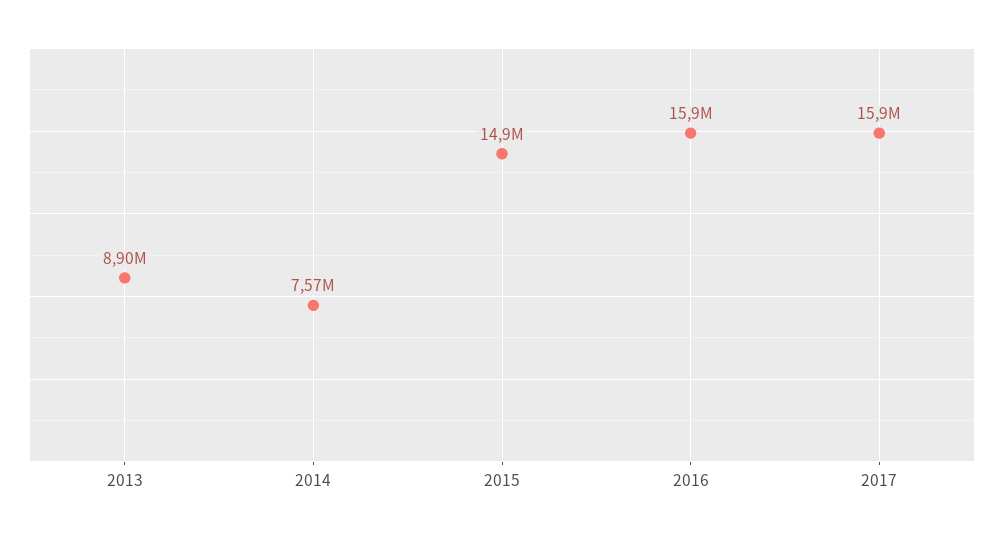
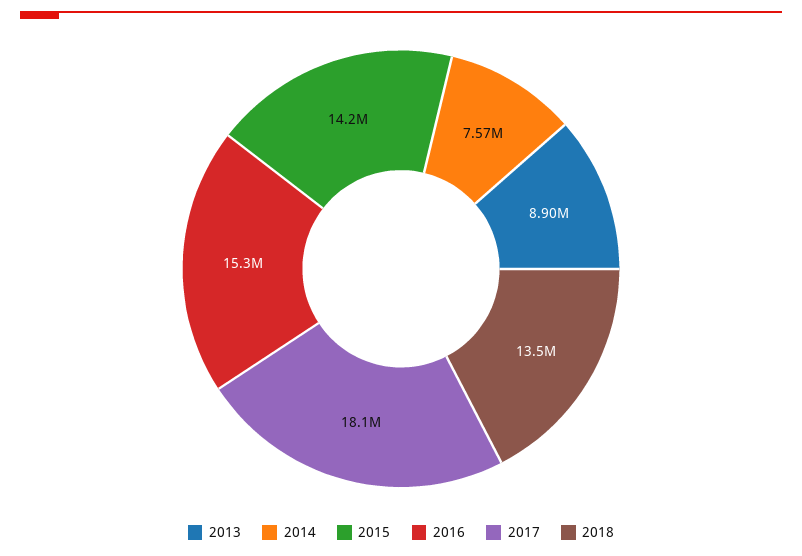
2015: 14900000 -> 14200000
2016: 15900000 -> 15300000
2017: 15900000 -> 18100000
2018: none -> 13500000

